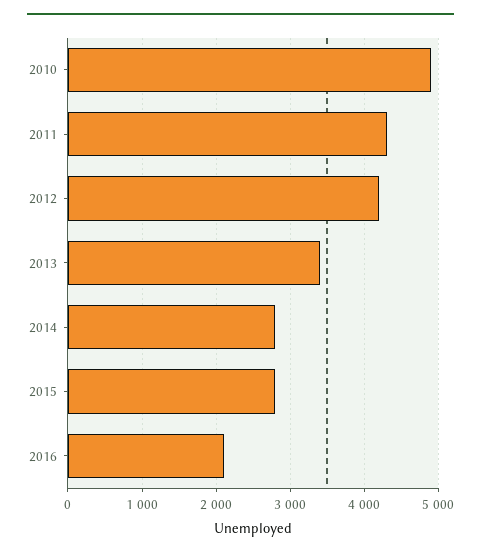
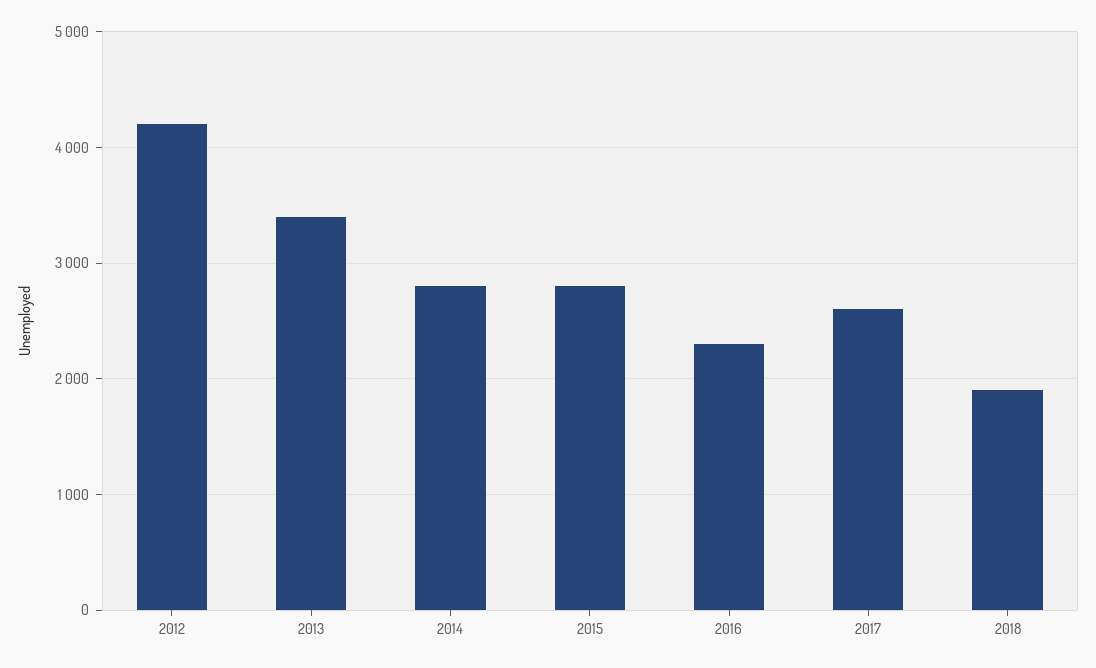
2010: 4900 -> none
2011: 4300 -> none
2016: 2100 -> 2300
2017: none -> 2600
2018: none -> 1900

